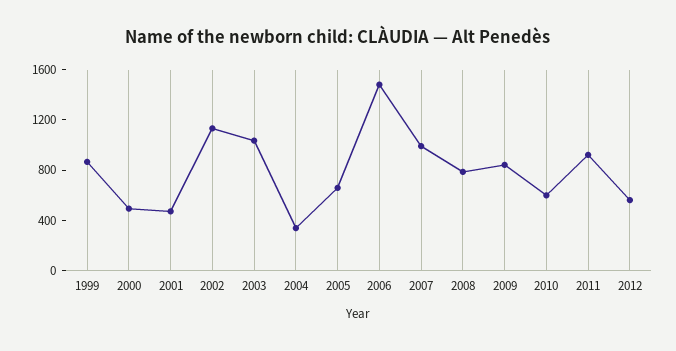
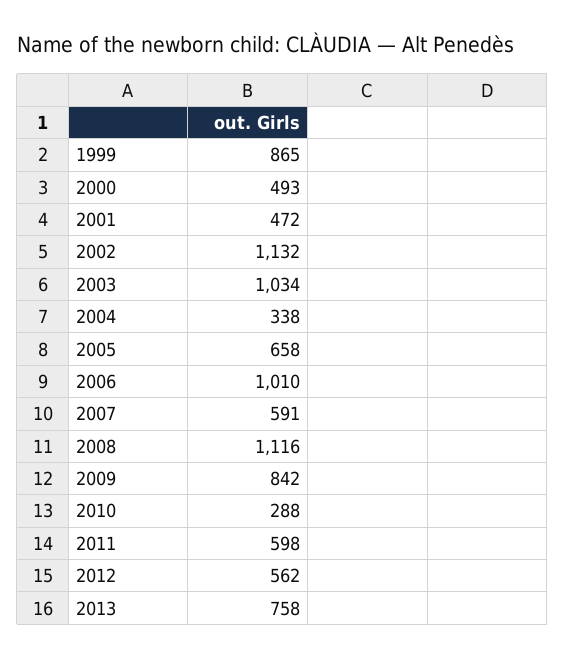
2006: 1500 -> 1010
2007: 1000 -> 591
2008: 800 -> 1116
2010: 600 -> 288
2011: 900 -> 598
2013: none -> 758

